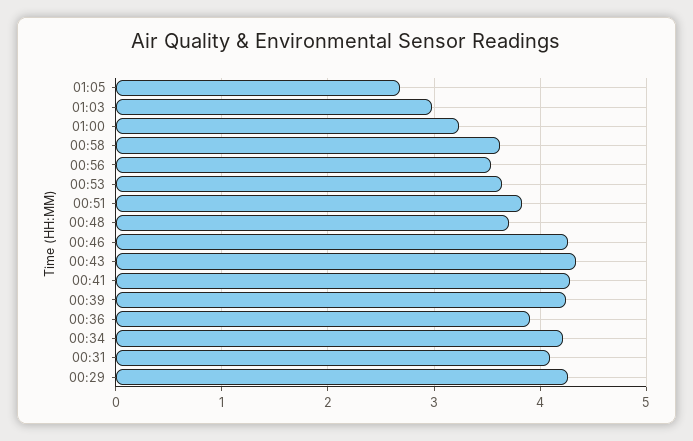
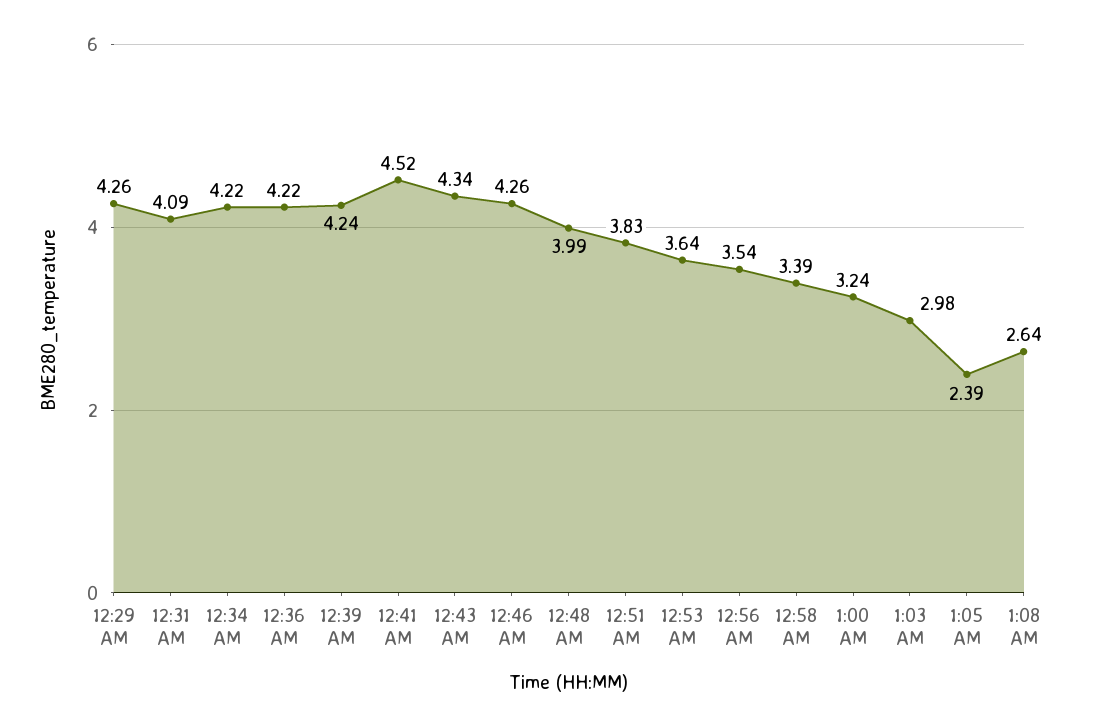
01:05: 2.7 -> 2.39
00:58: 3.6 -> 3.39
00:48: 3.7 -> 3.99
00:41: 4.3 -> 4.52
00:36: 3.9 -> 4.22
1:08 AM: none -> 2.64

